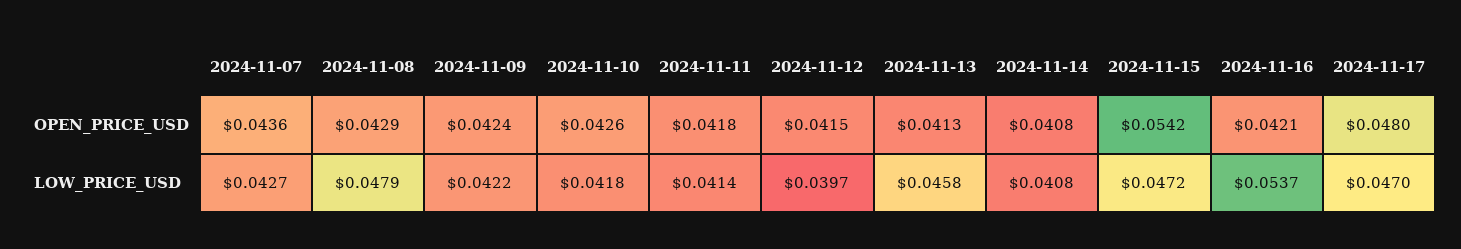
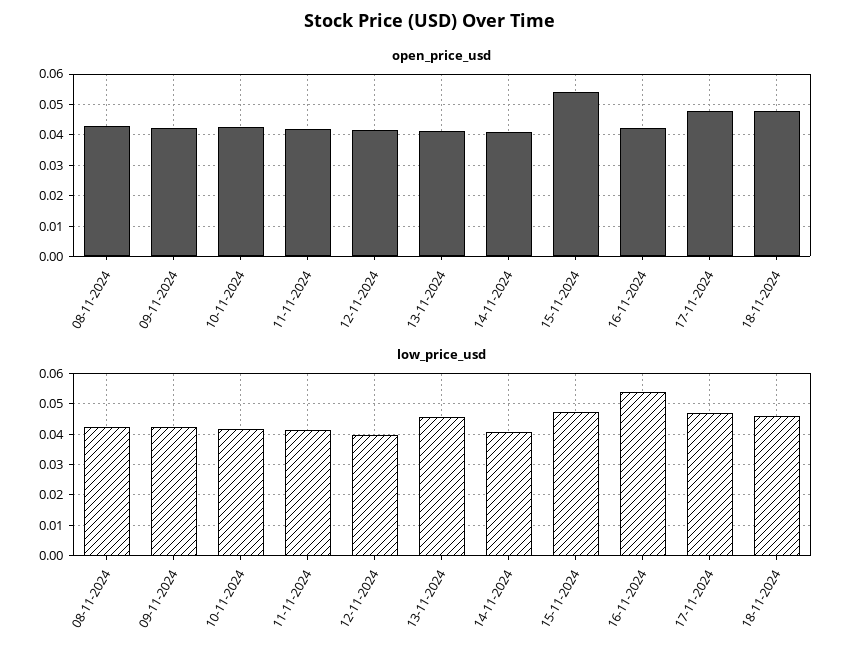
OPEN_PRICE_USD, 2024-11-07: 0.0436 -> none
LOW_PRICE_USD, 2024-11-07: 0.0427 -> none
LOW_PRICE_USD, 2024-11-08: 0.0479 -> 0.042
OPEN_PRICE_USD, 18-11-2024: none -> 0.048
LOW_PRICE_USD, 18-11-2024: none -> 0.046

